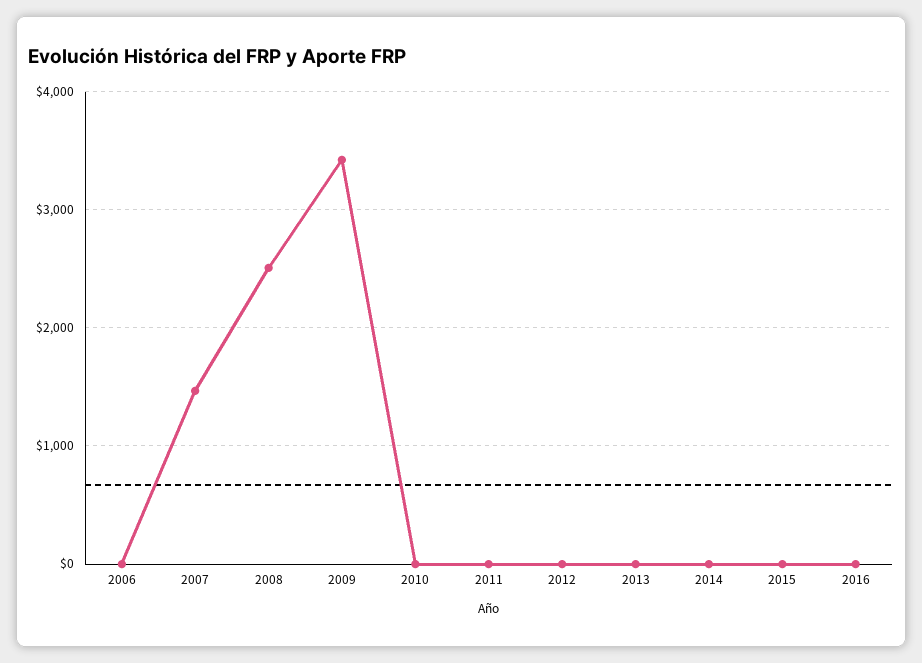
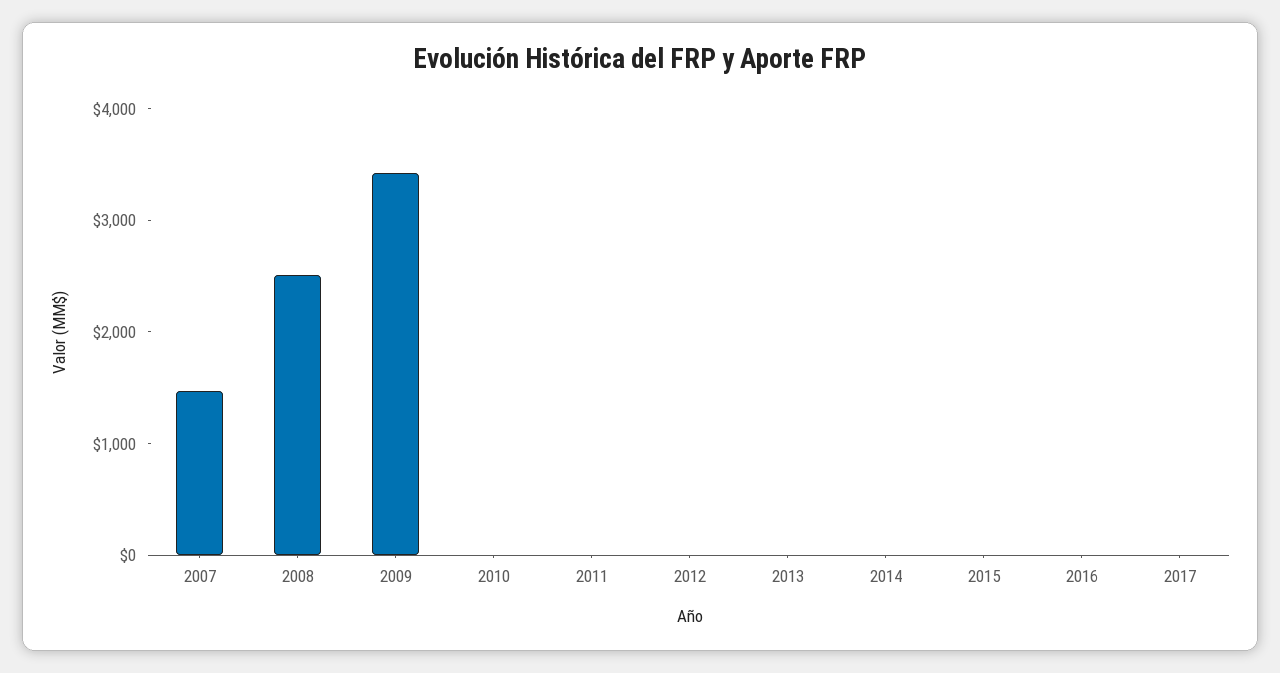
2006: 0 -> none
2017: none -> 0

